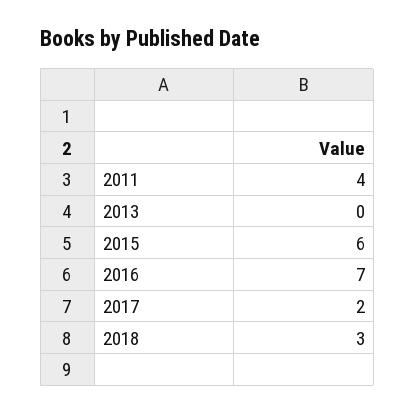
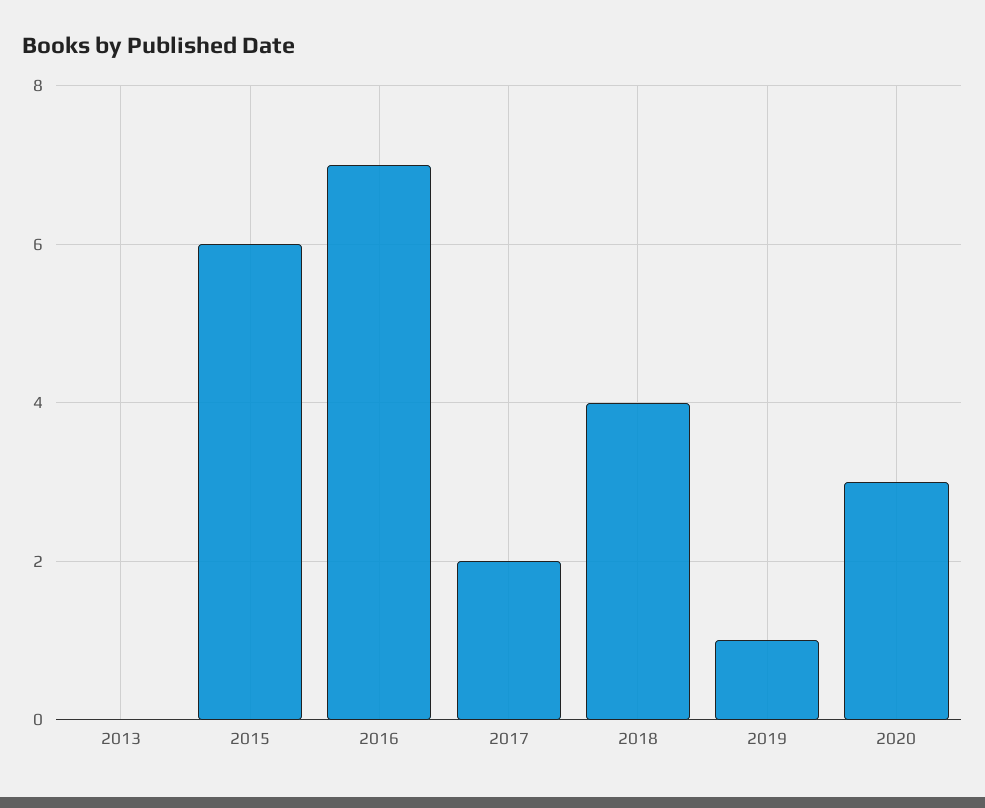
2011: 4 -> none
2018: 3 -> 4
2019: none -> 1
2020: none -> 3

